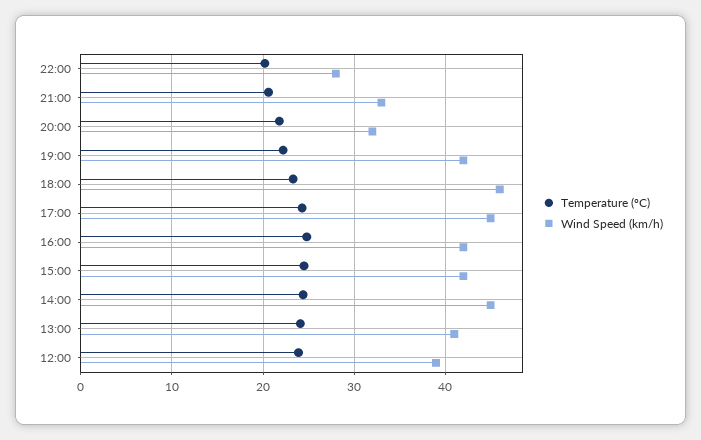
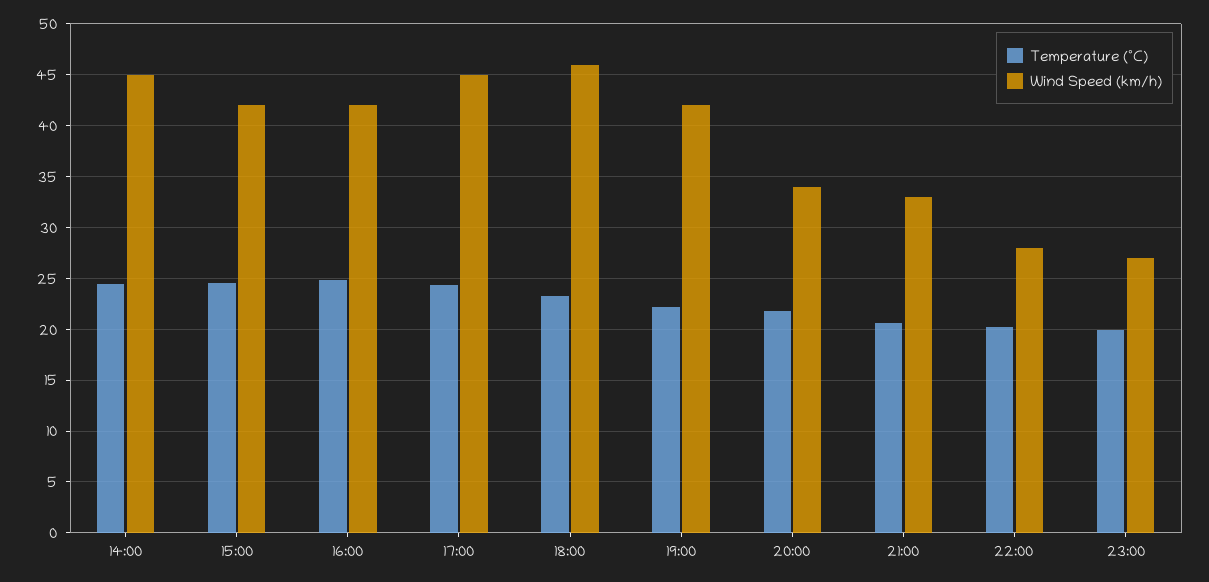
Wind Speed (km/h), 20:00: 32 -> 34
Temperature (ºC), 13:00: 24 -> none
Wind Speed (km/h), 13:00: 41 -> none
Temperature (ºC), 12:00: 24 -> none
Wind Speed (km/h), 12:00: 39 -> none
Temperature (ºC), 23:00: none -> 20
Wind Speed (km/h), 23:00: none -> 27

